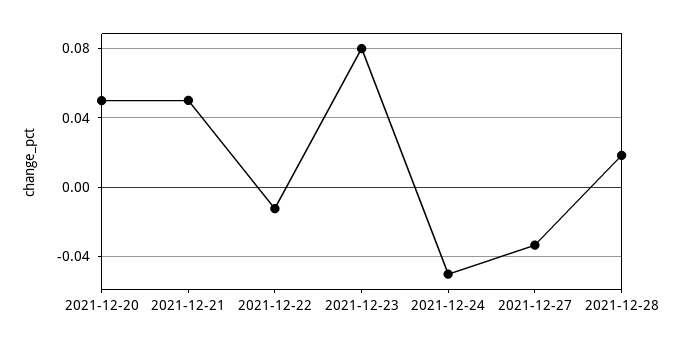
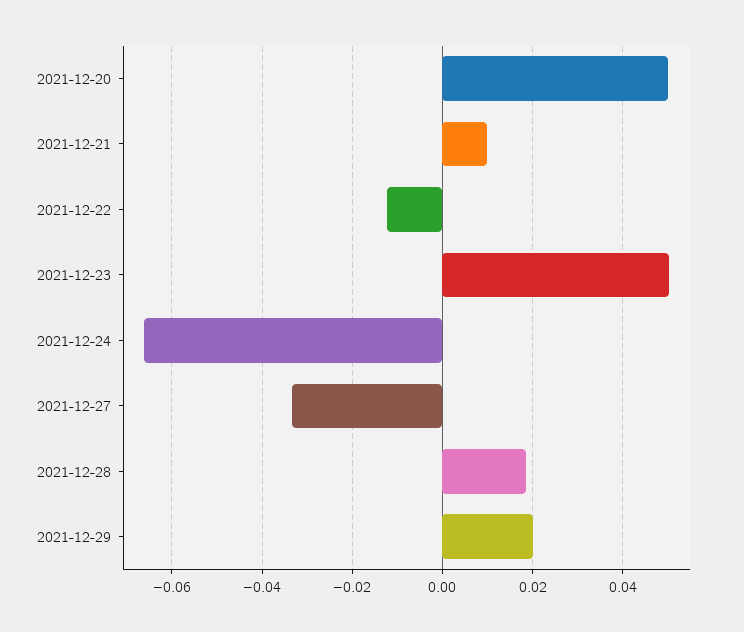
2021-12-21: 0.05 -> 0.01
2021-12-23: 0.08 -> 0.05
2021-12-24: -0.05 -> -0.066
2021-12-29: none -> 0.02

